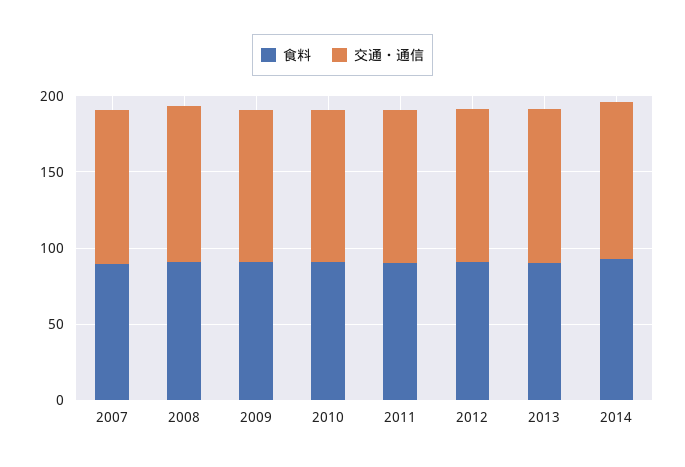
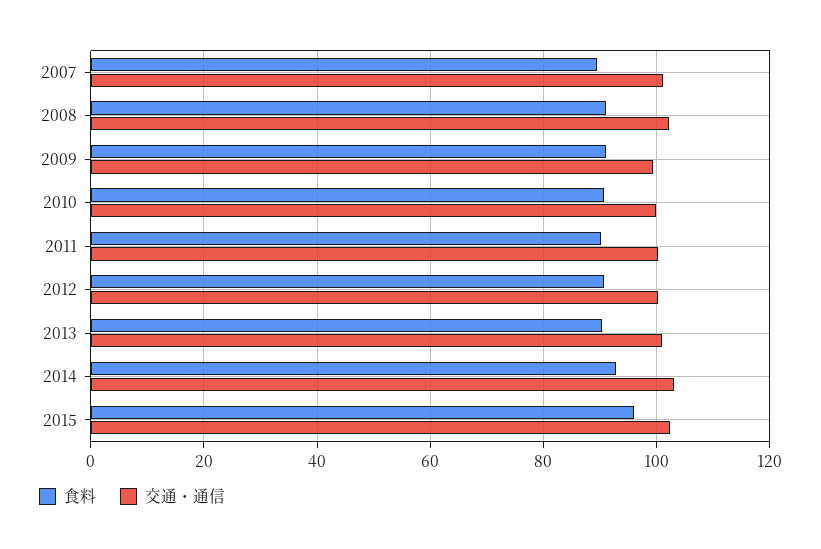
食料, 2015: none -> 96
交通・通信, 2015: none -> 102

